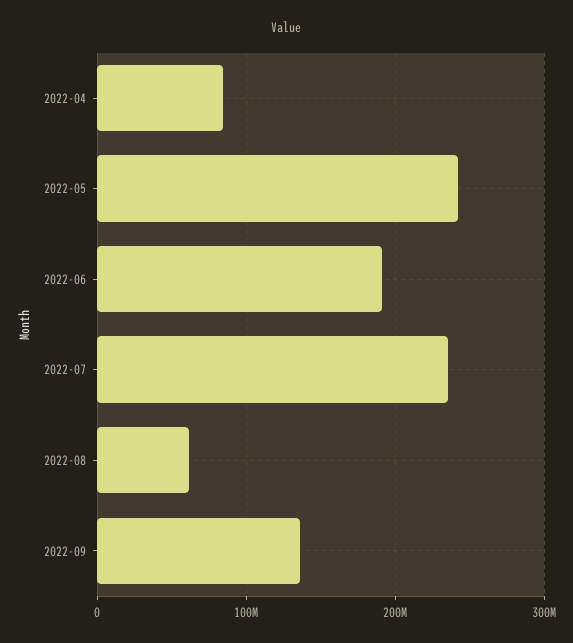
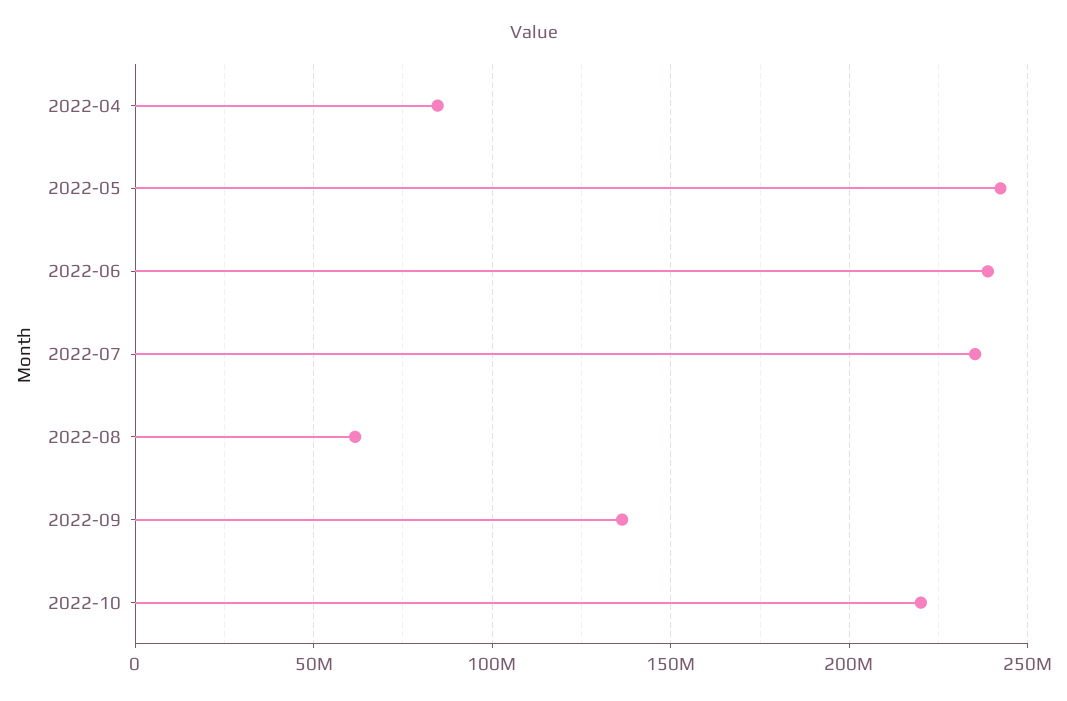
2022-06: 190000000 -> 240000000
2022-10: none -> 220000000

